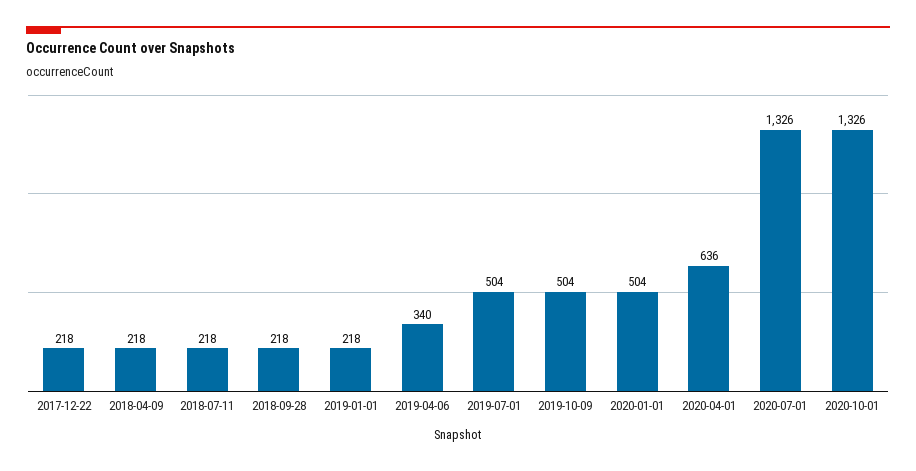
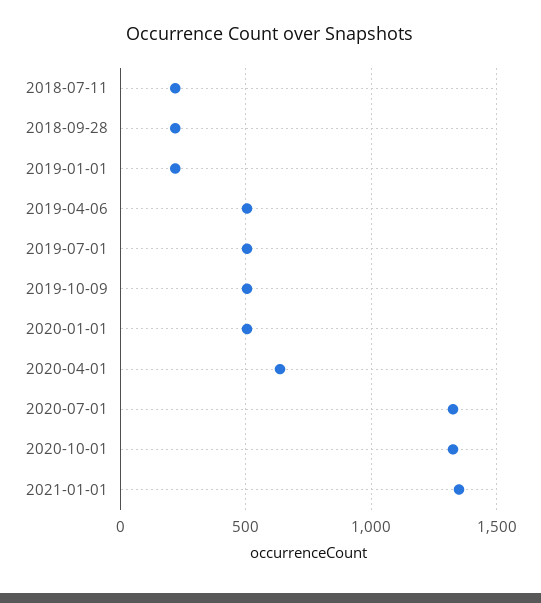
2017-12-22: 218 -> none
2018-04-09: 218 -> none
2019-04-06: 340 -> 500
2021-01-01: none -> 1350

